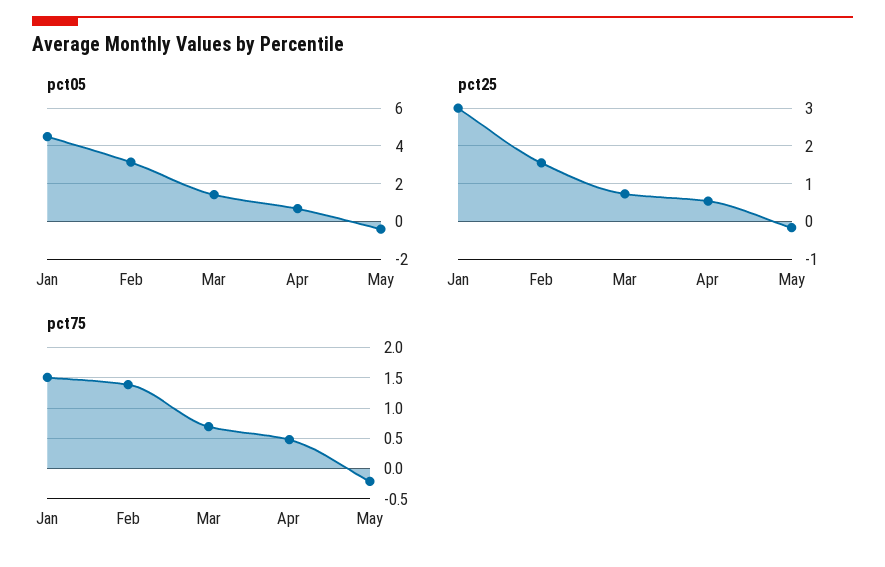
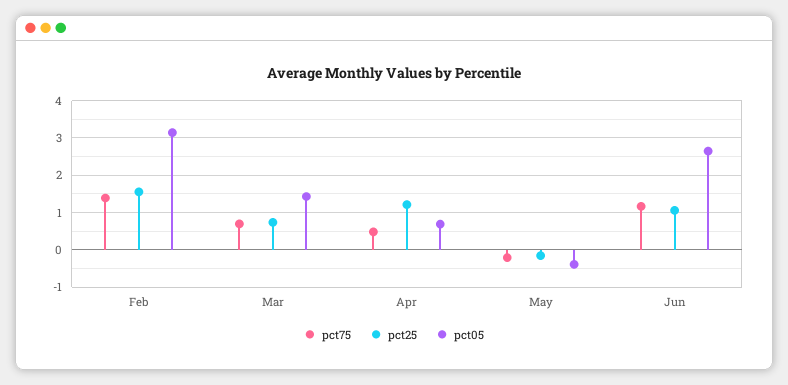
pct05, Jan: 4.5 -> none
pct25, Jan: 3 -> none
pct25, Apr: 0.6 -> 1.2
pct75, Jan: 1.5 -> none
pct75, Jun: none -> 1.2
pct25, Jun: none -> 1
pct05, Jun: none -> 2.6

